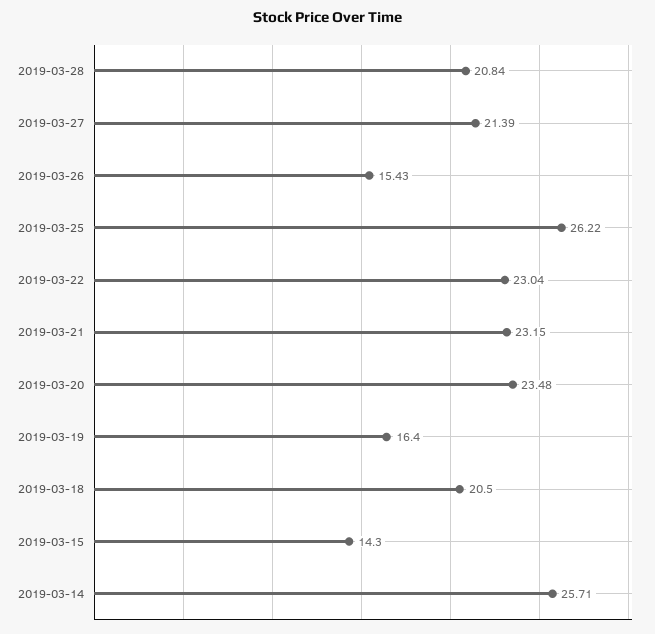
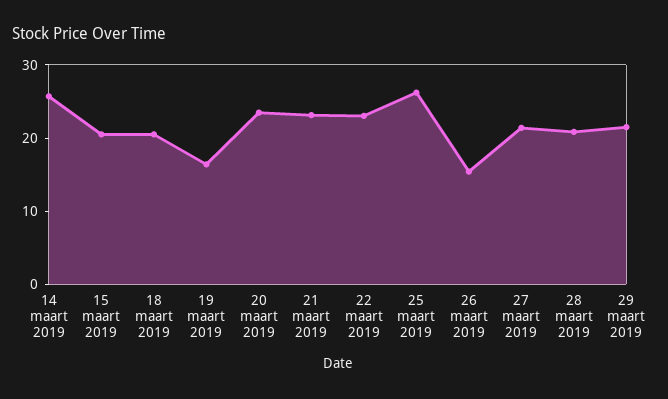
2019-03-15: 14.3 -> 20
29 maart 2019: none -> 22

